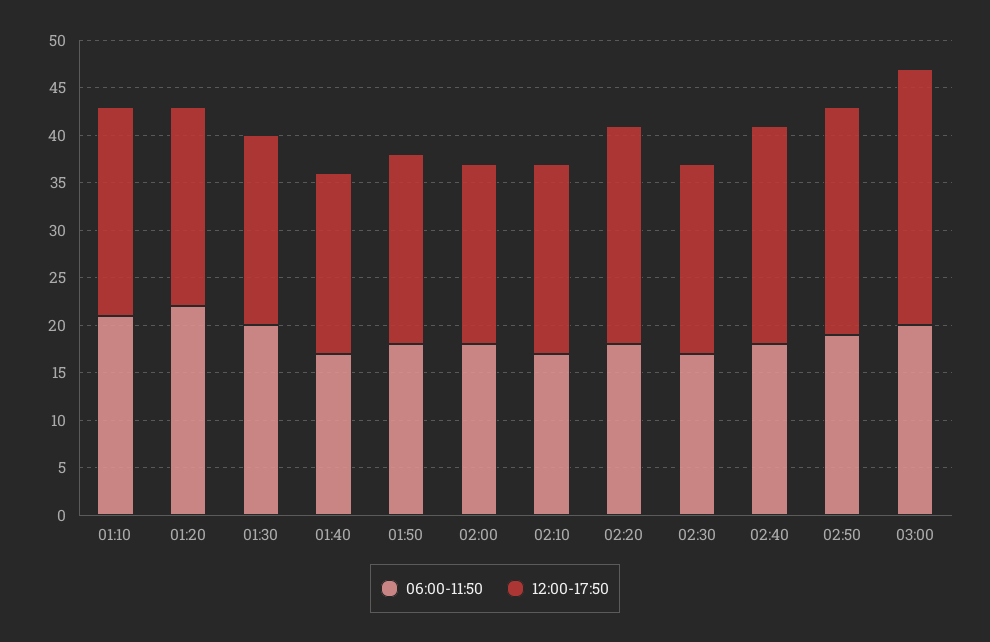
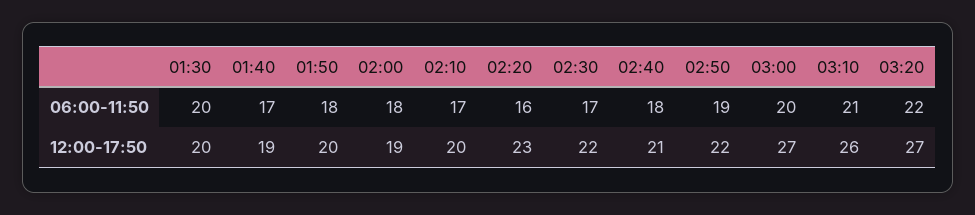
06:00-11:50, 01:10: 21 -> none
12:00-17:50, 01:10: 22 -> none
06:00-11:50, 01:20: 22 -> none
12:00-17:50, 01:20: 21 -> none
06:00-11:50, 02:20: 18 -> 16
12:00-17:50, 02:30: 20 -> 22
12:00-17:50, 02:40: 23 -> 21
12:00-17:50, 02:50: 24 -> 22
06:00-11:50, 03:10: none -> 21
06:00-11:50, 03:20: none -> 22
12:00-17:50, 03:10: none -> 26
12:00-17:50, 03:20: none -> 27

